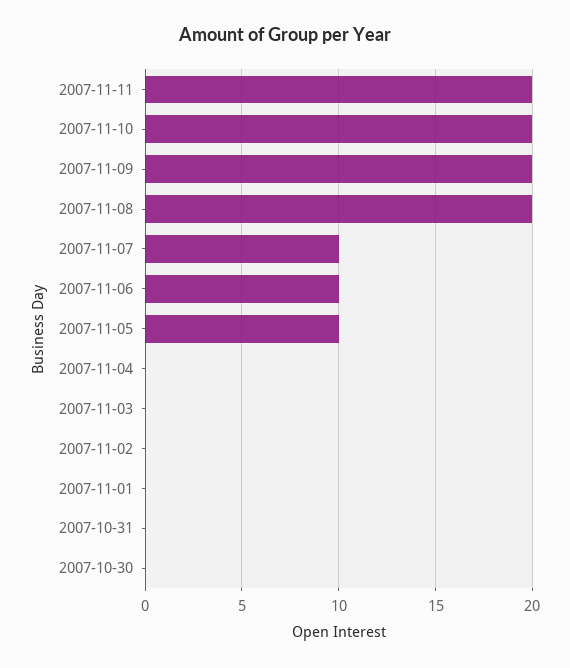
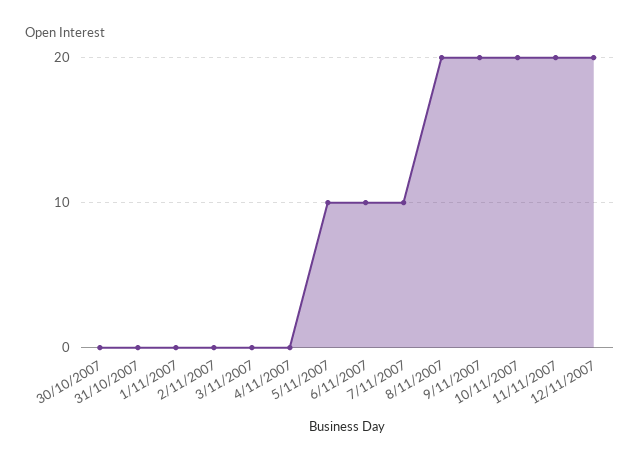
12/11/2007: none -> 20

